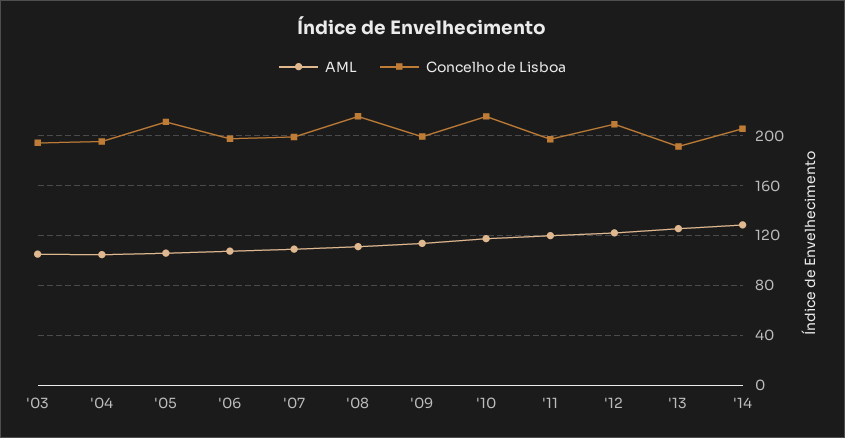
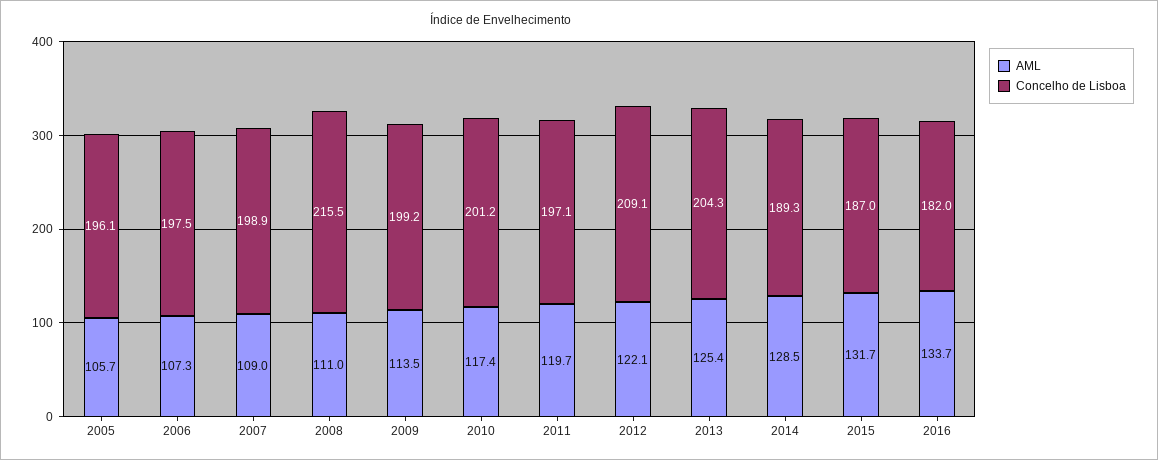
AML, '03: 105 -> none
Concelho de Lisboa, '03: 195 -> none
AML, '04: 105 -> none
Concelho de Lisboa, '04: 195 -> none
Concelho de Lisboa, '05: 210 -> 196.1
Concelho de Lisboa, '10: 215 -> 201.2
Concelho de Lisboa, '13: 190 -> 204.3
Concelho de Lisboa, '14: 205 -> 189.3
AML, 2015: none -> 131.7
Concelho de Lisboa, 2015: none -> 187
AML, 2016: none -> 133.7
Concelho de Lisboa, 2016: none -> 182

